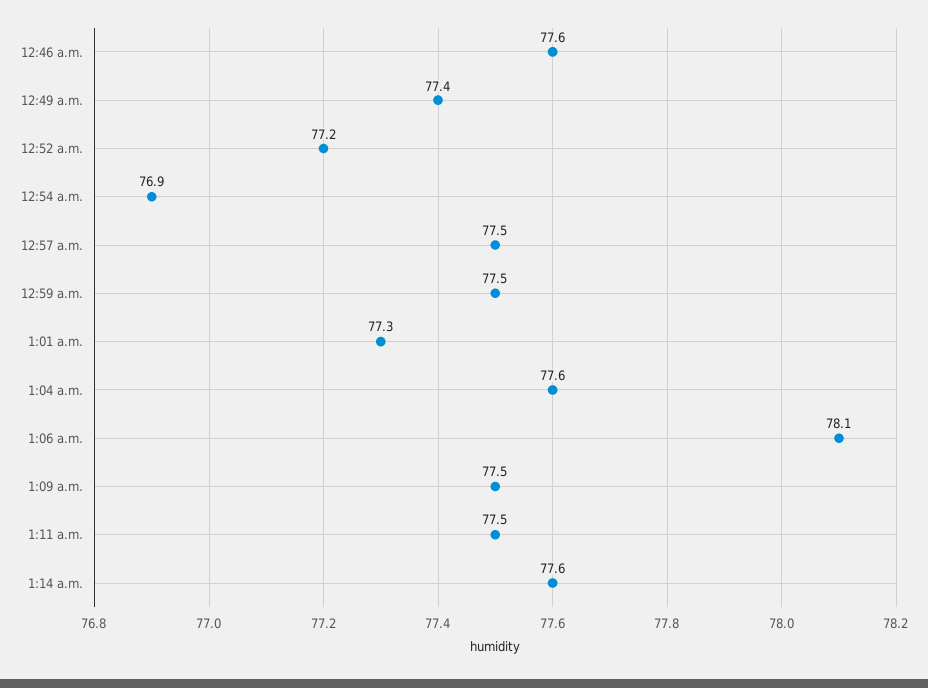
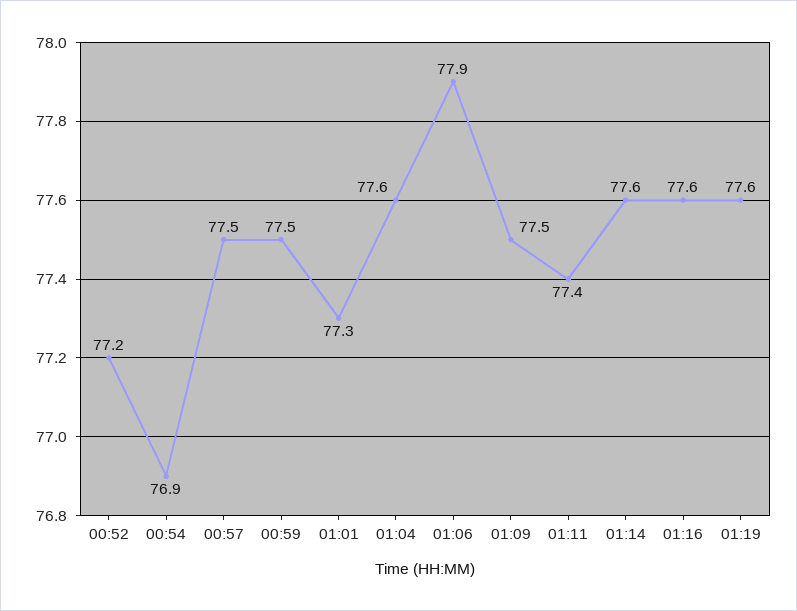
12:46 a.m.: 77.6 -> none
12:49 a.m.: 77.4 -> none
1:06 a.m.: 78.1 -> 77.9
1:11 a.m.: 77.5 -> 77.4
01:16: none -> 77.6
01:19: none -> 77.6

